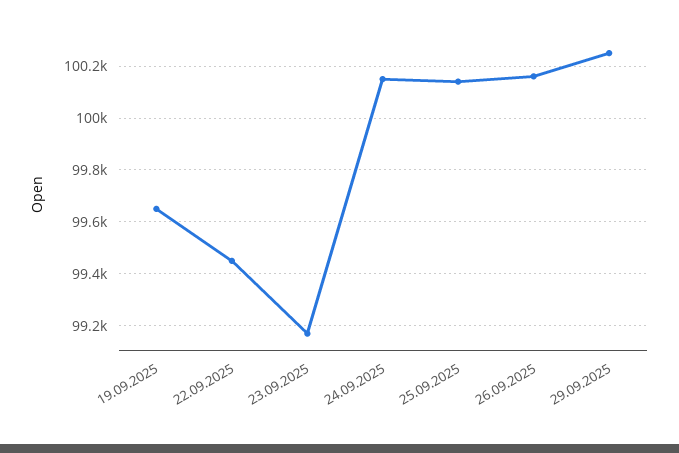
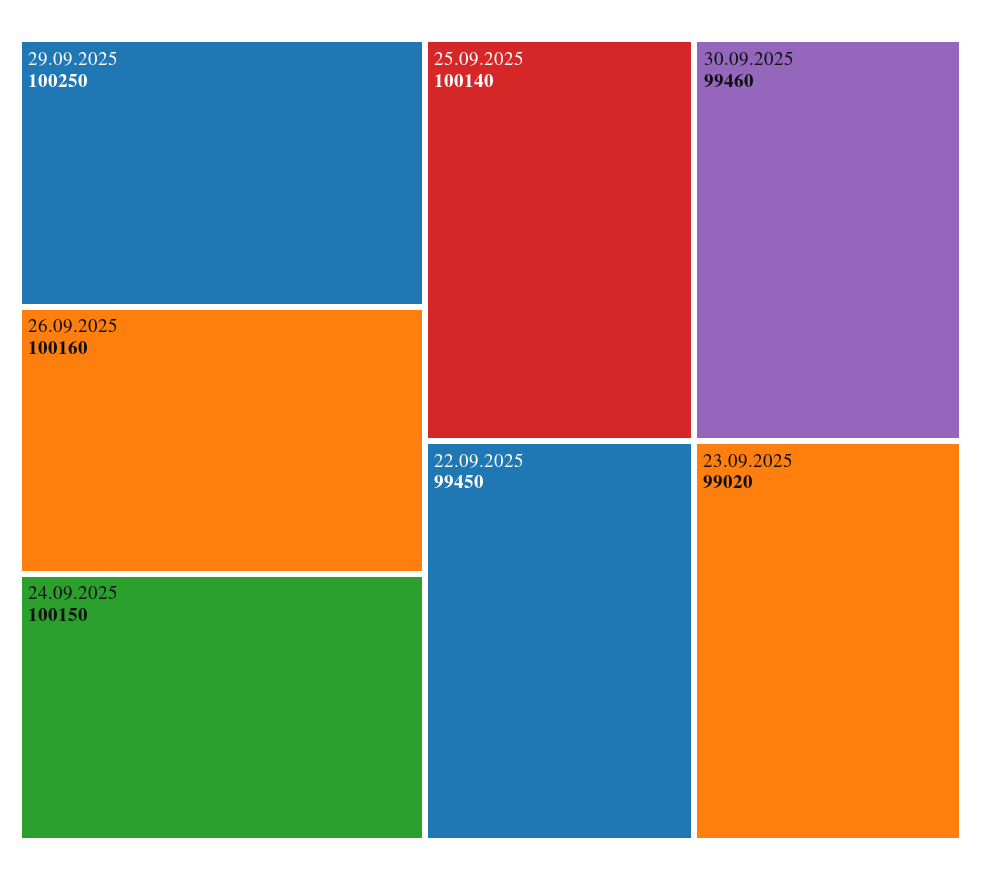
19.09.2025: 99650 -> none
23.09.2025: 99175 -> 99020
30.09.2025: none -> 99460

